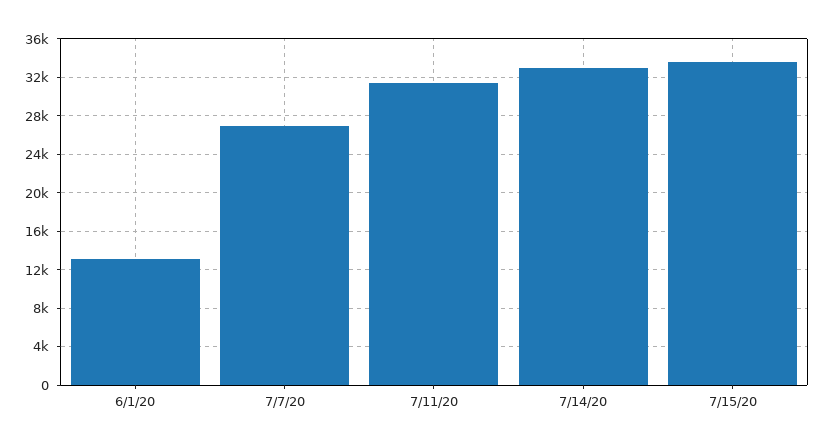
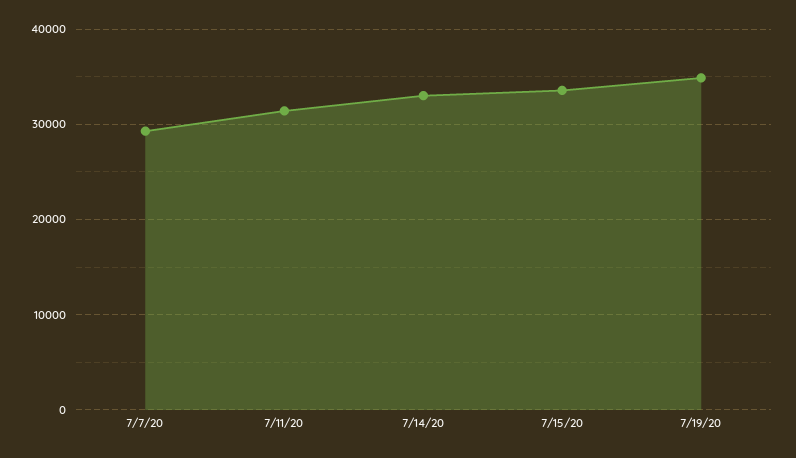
6/1/20: 13000 -> none
7/7/20: 27000 -> 29000
7/19/20: none -> 35000

